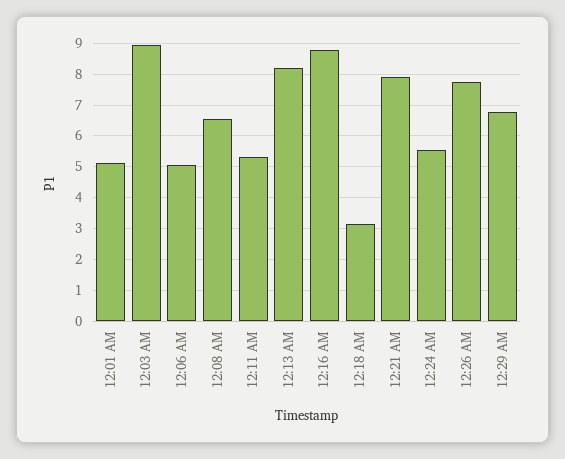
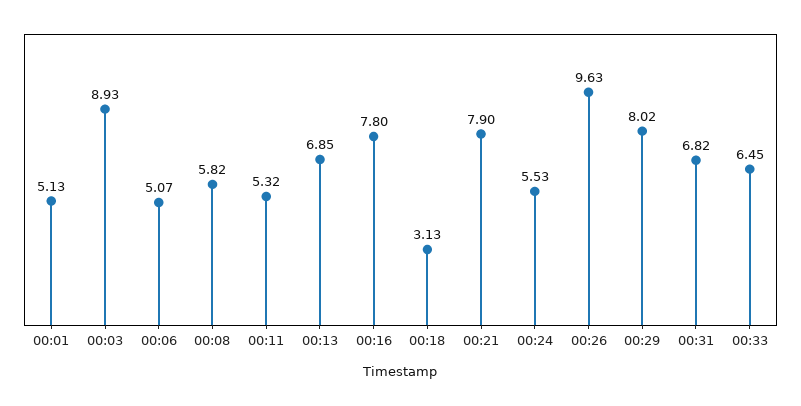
12:08 AM: 6.6 -> 5.82
12:13 AM: 8.2 -> 6.85
12:16 AM: 8.8 -> 7.8
12:26 AM: 7.8 -> 9.63
12:29 AM: 6.8 -> 8.02
00:31: none -> 6.82
00:33: none -> 6.45

